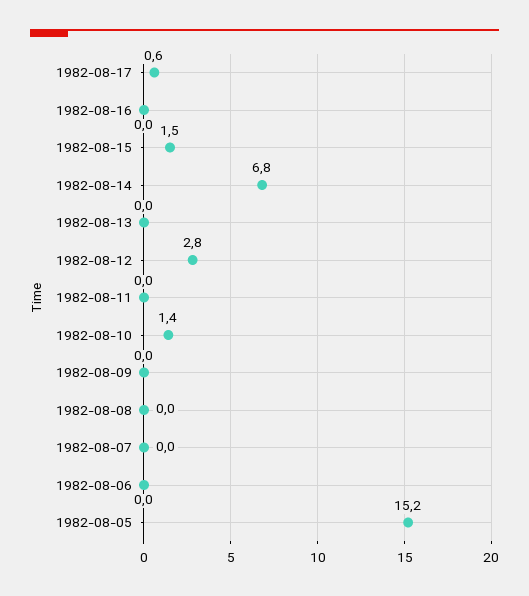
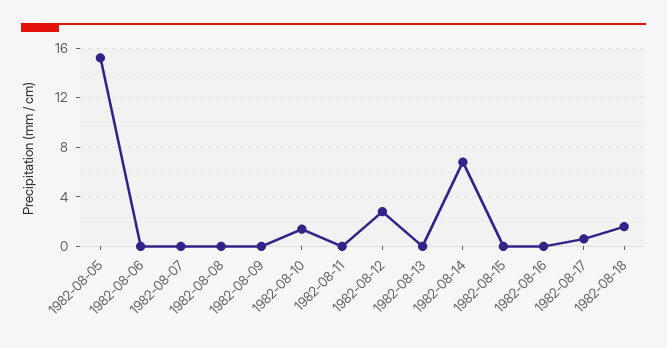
1982-08-15: 1.5 -> 0
1982-08-18: none -> 1.5

